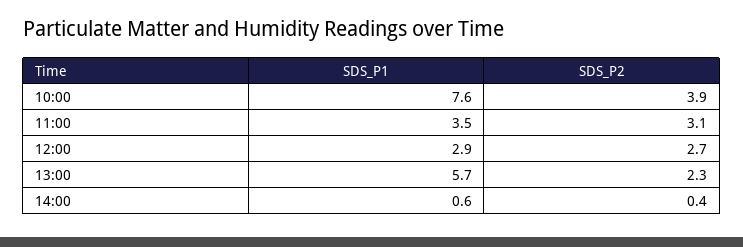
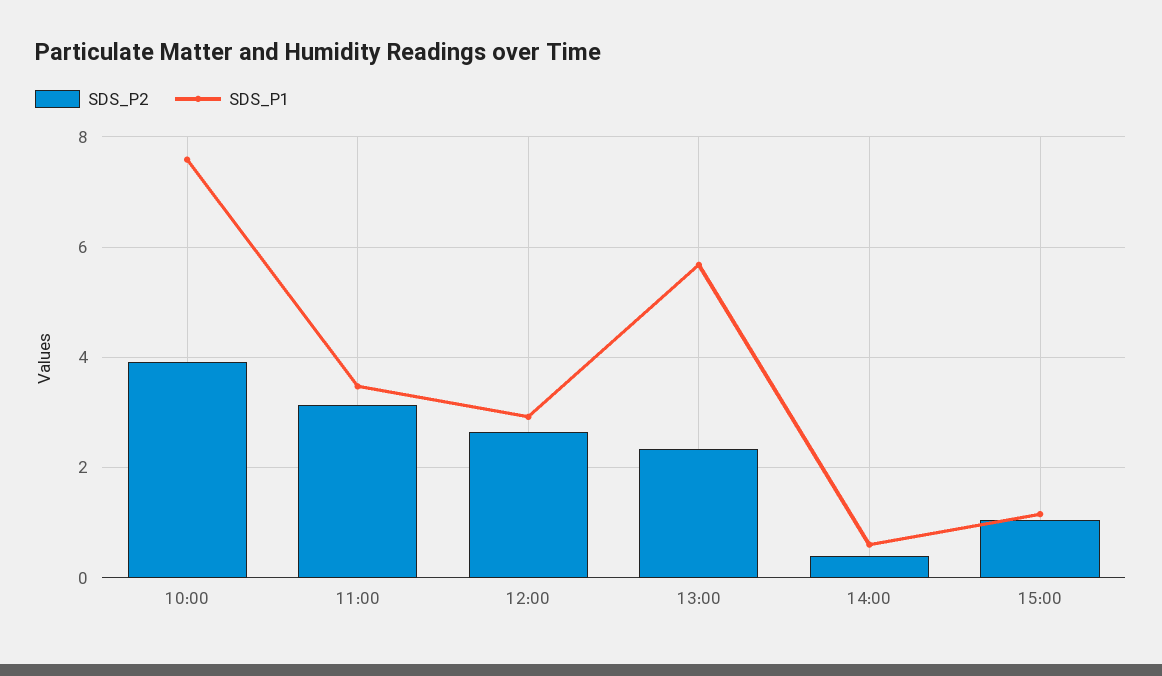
SDS_P2, 15:00: none -> 1
SDS_P1, 15:00: none -> 1.2

